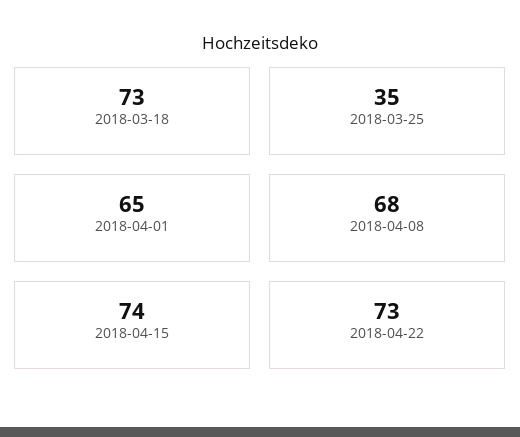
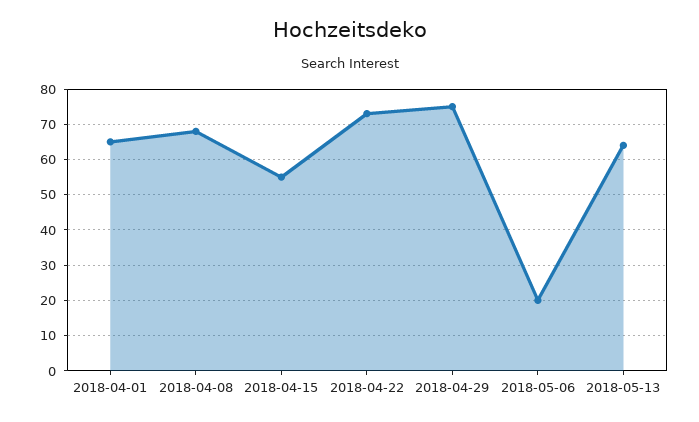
2018-03-18: 73 -> none
2018-03-25: 35 -> none
2018-04-15: 74 -> 55
2018-04-29: none -> 75
2018-05-06: none -> 20
2018-05-13: none -> 65

